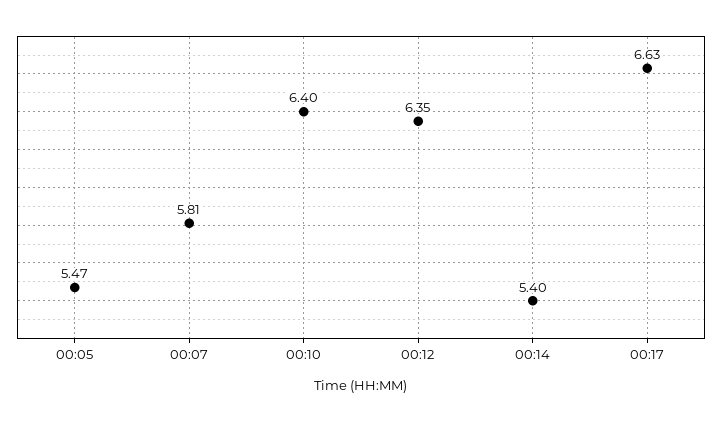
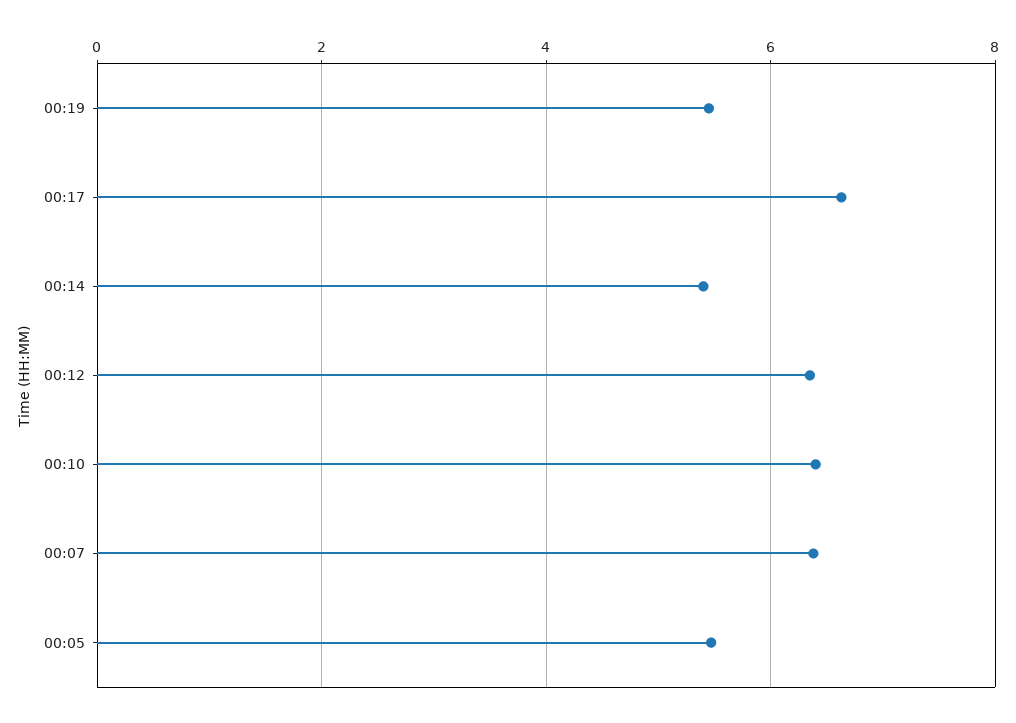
00:07: 5.81 -> 6.4
00:19: none -> 5.4

